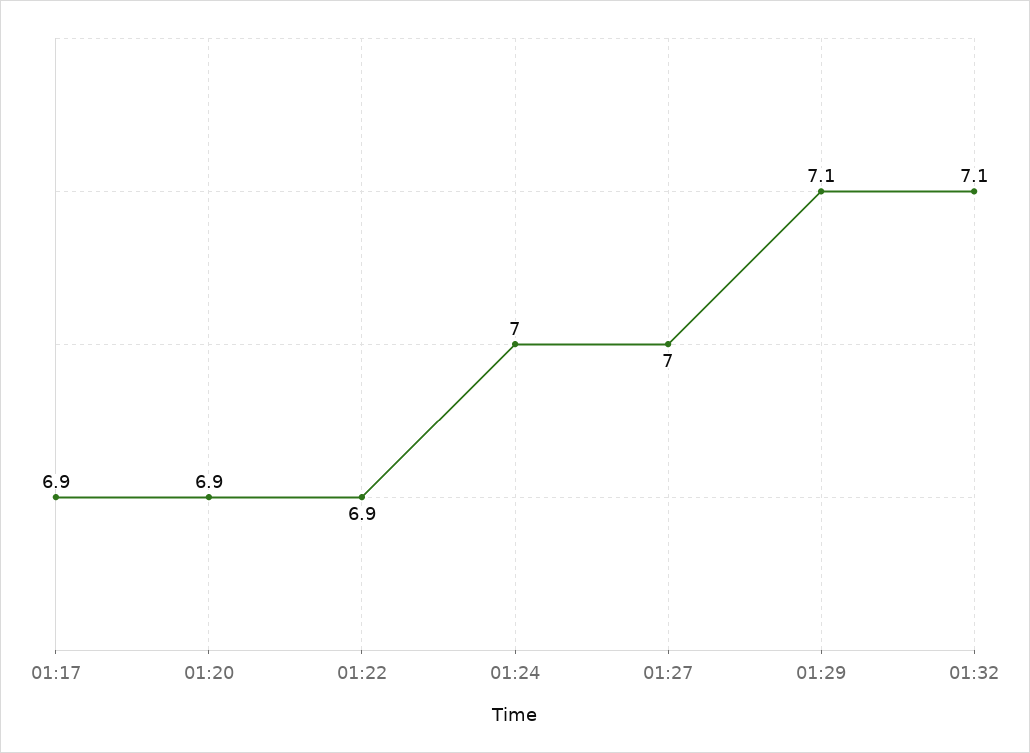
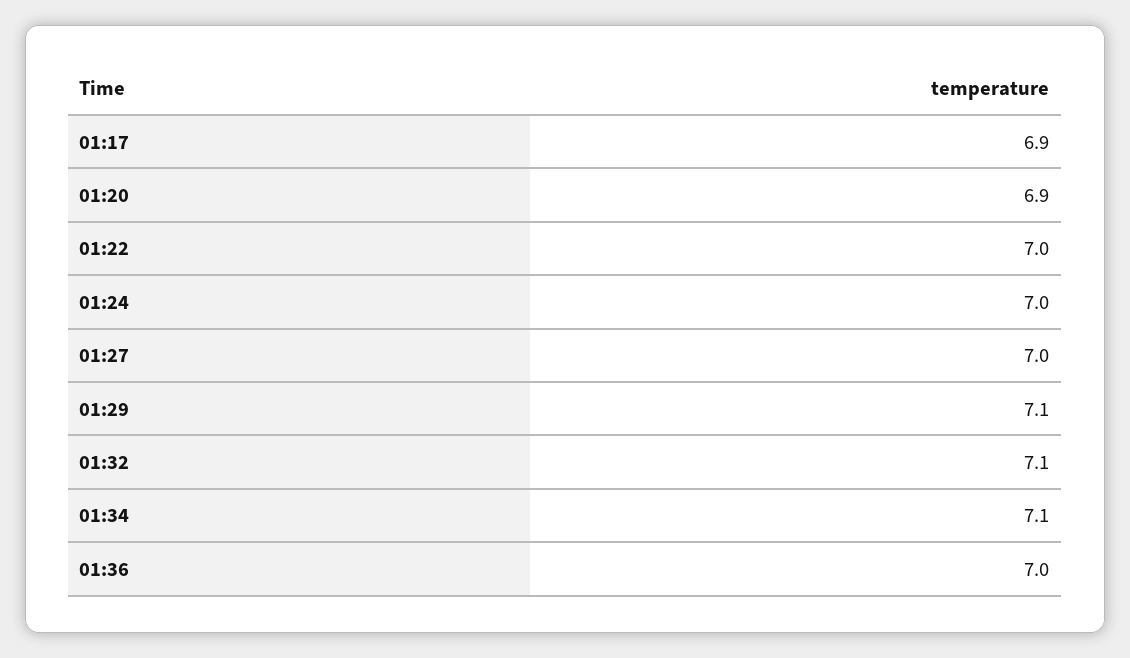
01:22: 6.9 -> 7
01:34: none -> 7.1
01:36: none -> 7

